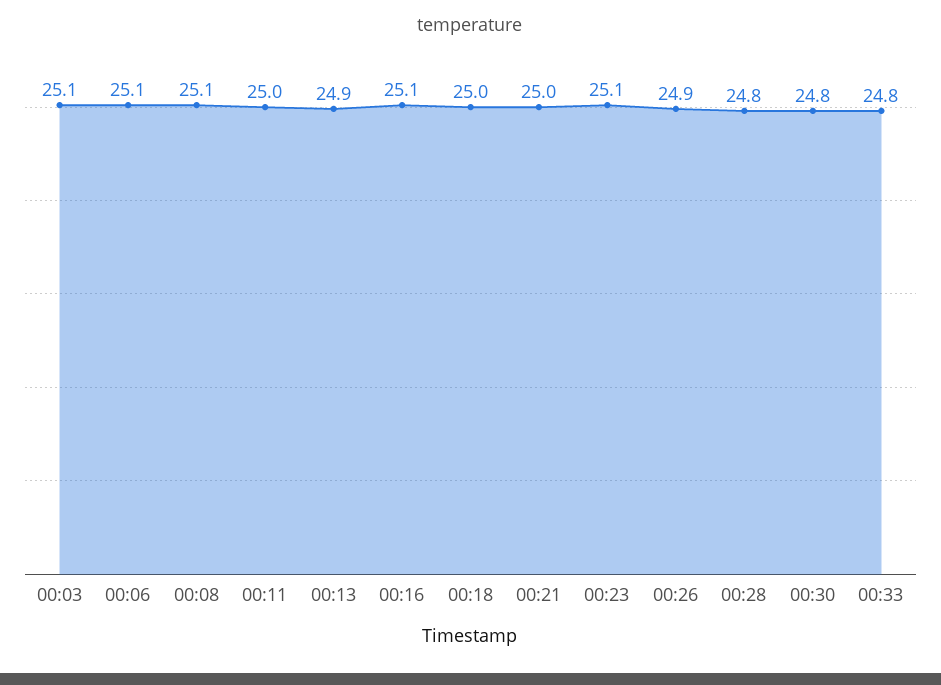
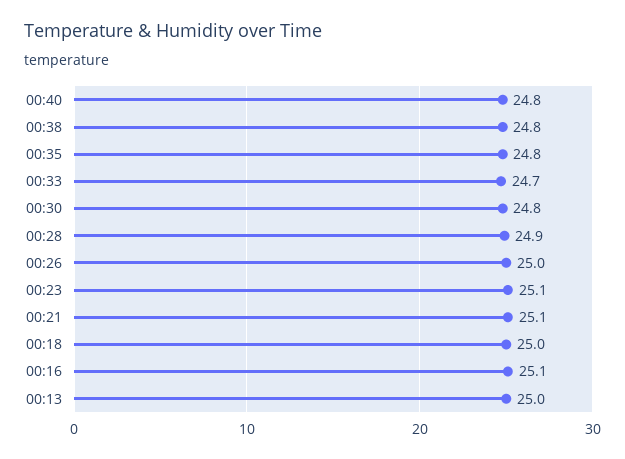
00:03: 25.1 -> none
00:06: 25.1 -> none
00:08: 25.1 -> none
00:11: 25 -> none
00:13: 24.9 -> 25
00:21: 25 -> 25.1
00:26: 24.9 -> 25
00:28: 24.8 -> 24.9
00:33: 24.8 -> 24.7
00:40: none -> 24.8
00:38: none -> 24.8
00:35: none -> 24.8

